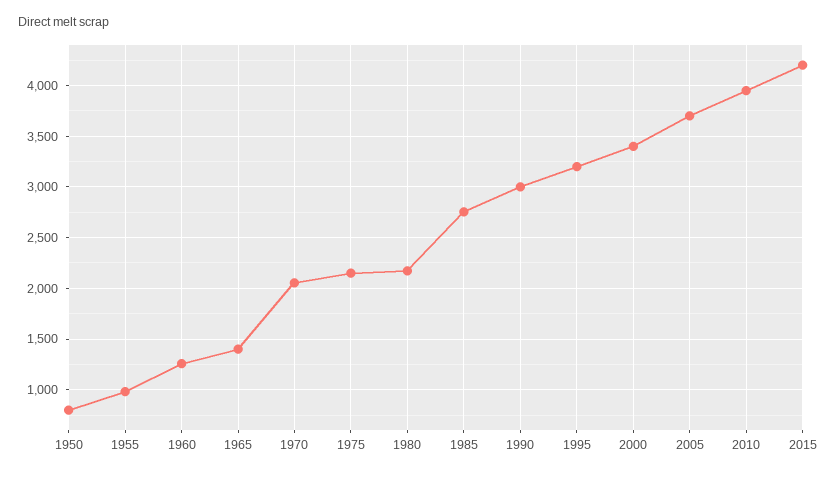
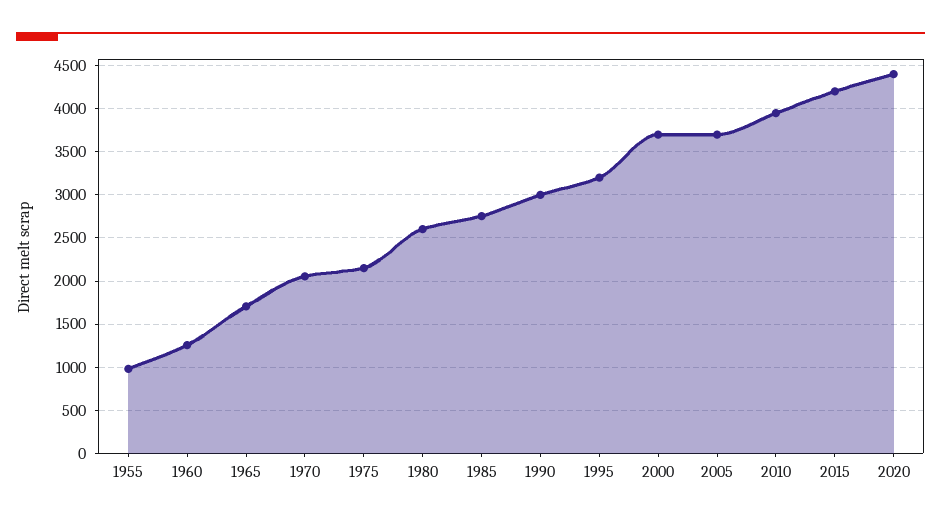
1950: 800 -> none
1965: 1400 -> 1700
1980: 2200 -> 2600
2000: 3400 -> 3700
2020: none -> 4400

